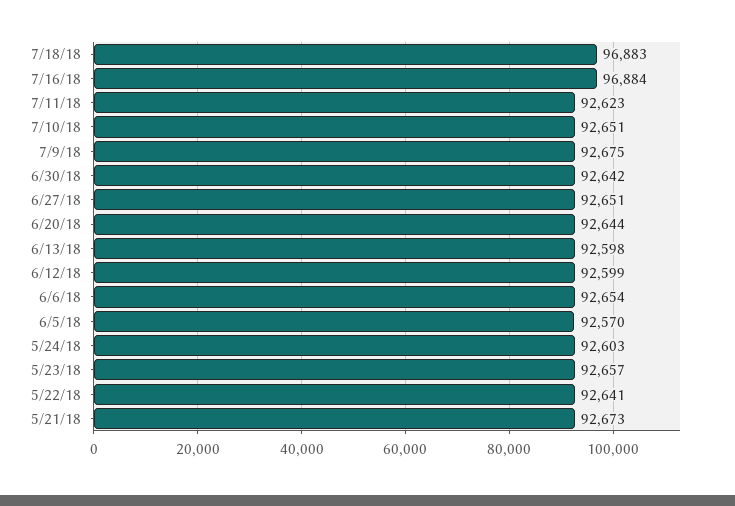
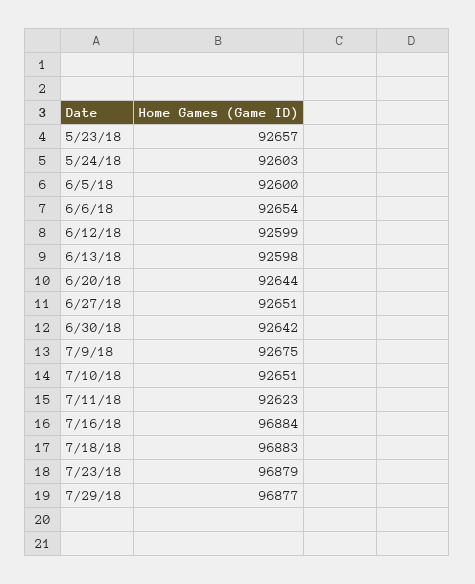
6/5/18: 92570 -> 92600
5/22/18: 92641 -> none
5/21/18: 92673 -> none
7/23/18: none -> 96879
7/29/18: none -> 96877

